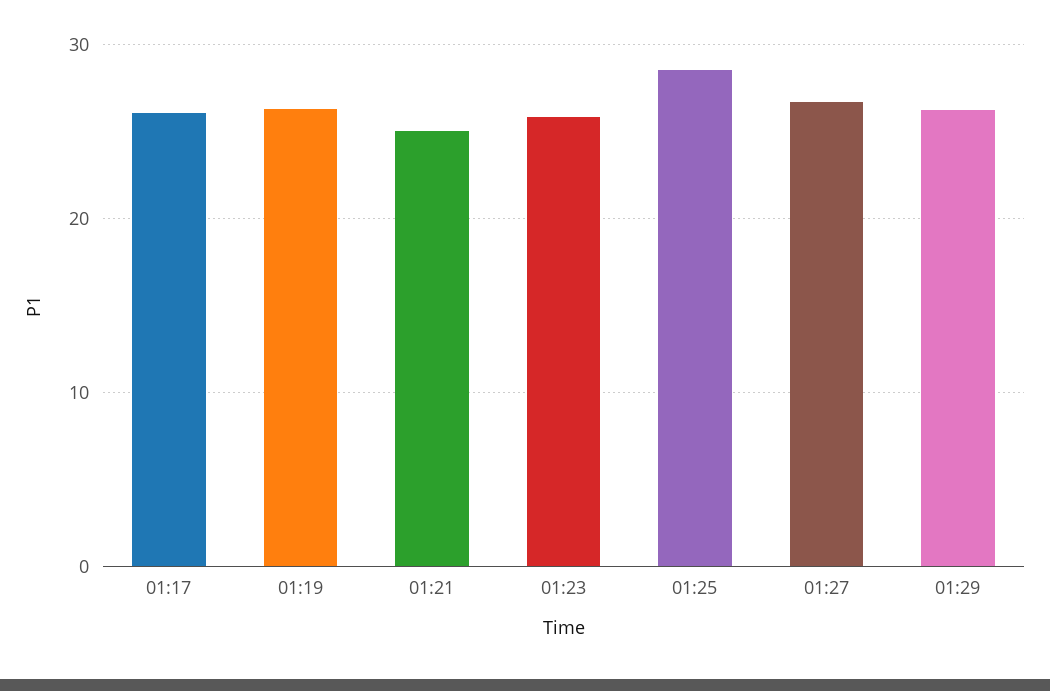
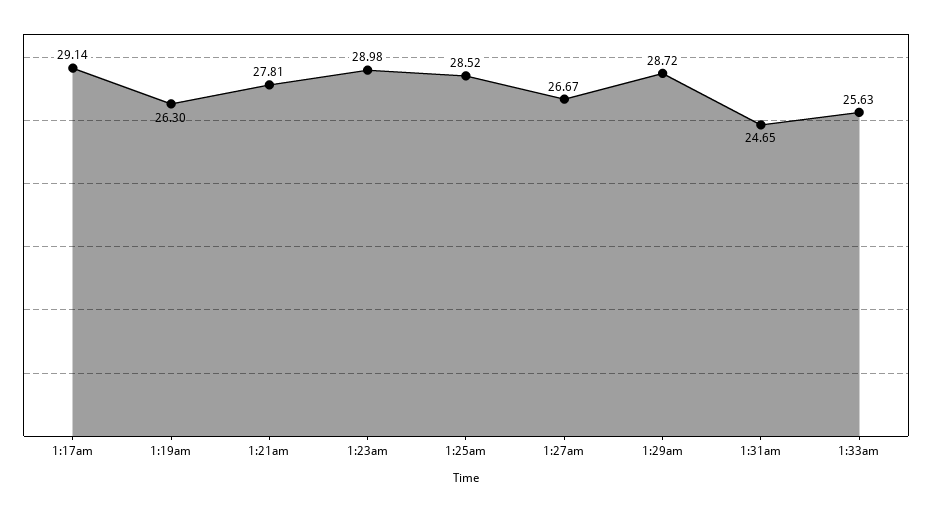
01:17: 26 -> 29.14
01:21: 25 -> 27.81
01:23: 26 -> 28.98
01:29: 26 -> 28.72
1:31am: none -> 24.65
1:33am: none -> 25.63

